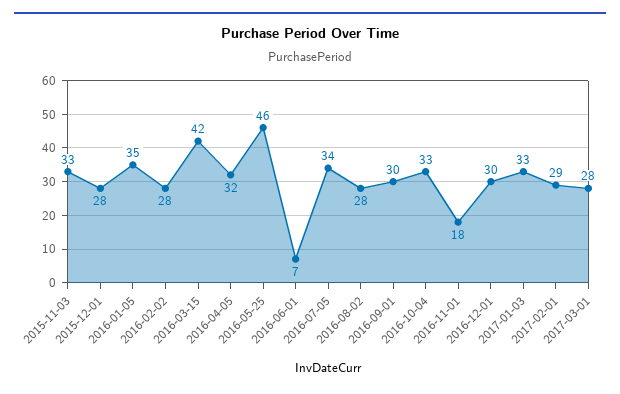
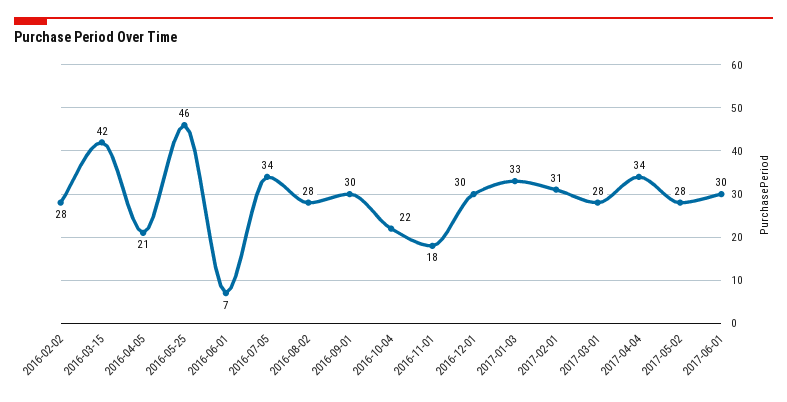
2015-11-03: 33 -> none
2015-12-01: 28 -> none
2016-01-05: 35 -> none
2016-04-05: 32 -> 21
2016-10-04: 33 -> 22
2017-02-01: 29 -> 31
2017-04-04: none -> 34
2017-05-02: none -> 28
2017-06-01: none -> 30

